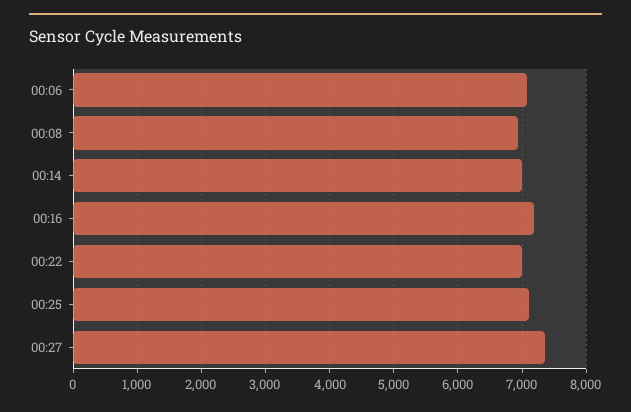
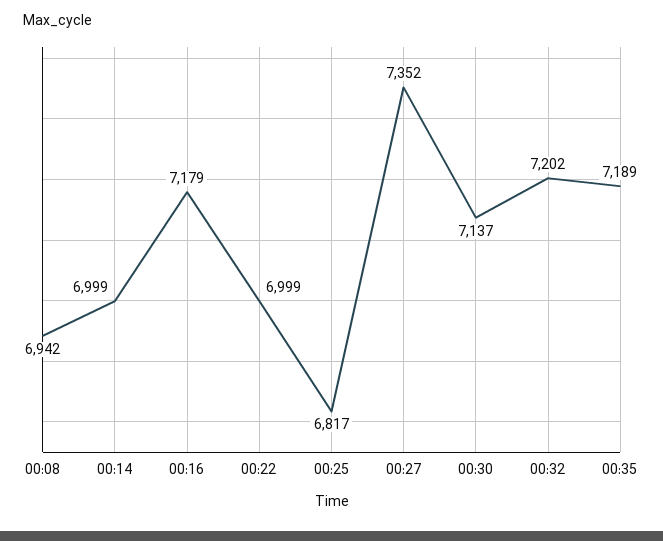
00:06: 7100 -> none
00:25: 7100 -> 6817
00:30: none -> 7137
00:32: none -> 7202
00:35: none -> 7189

